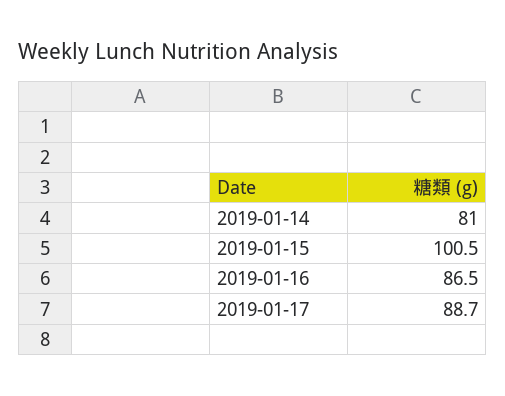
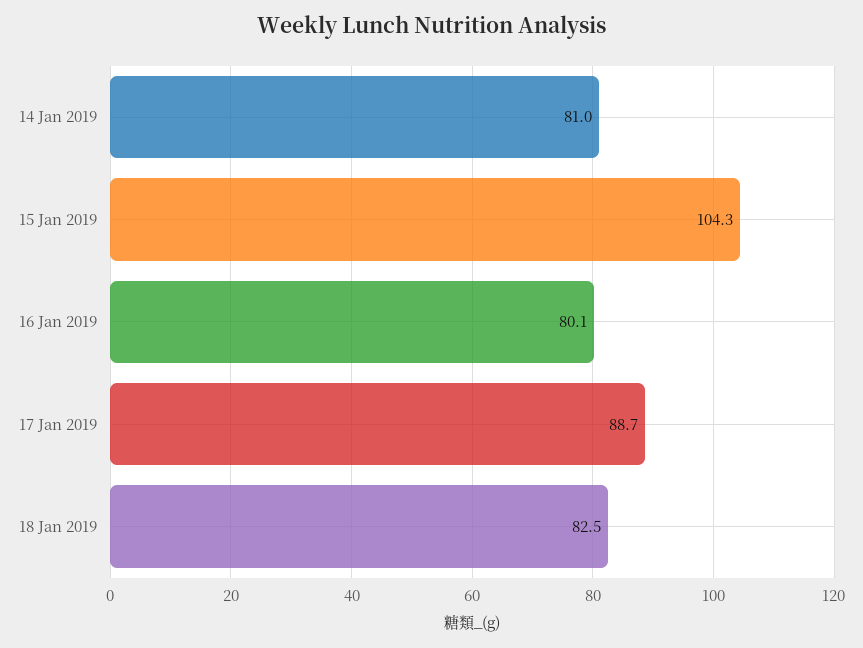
2019-01-15: 100.5 -> 104.3
2019-01-16: 86.5 -> 80.1
18 Jan 2019: none -> 82.5

